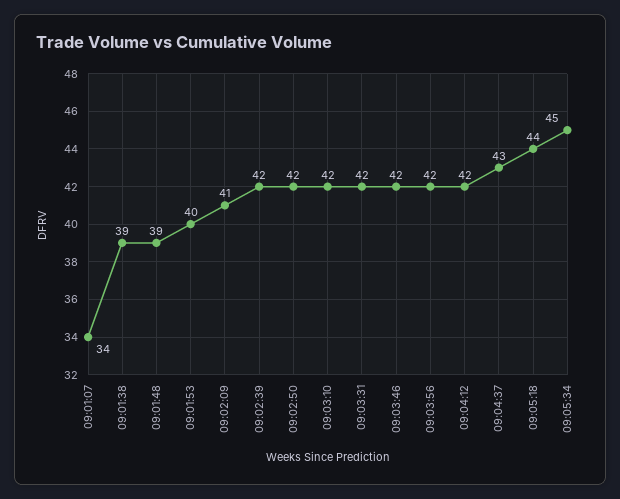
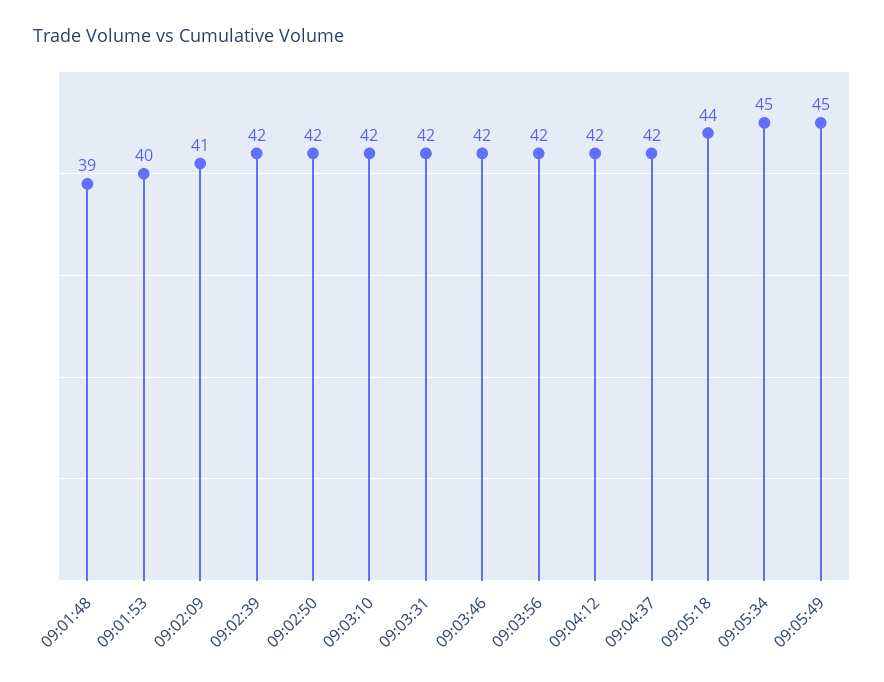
09:01:07: 34 -> none
09:01:38: 39 -> none
09:04:37: 43 -> 42
09:05:49: none -> 45

